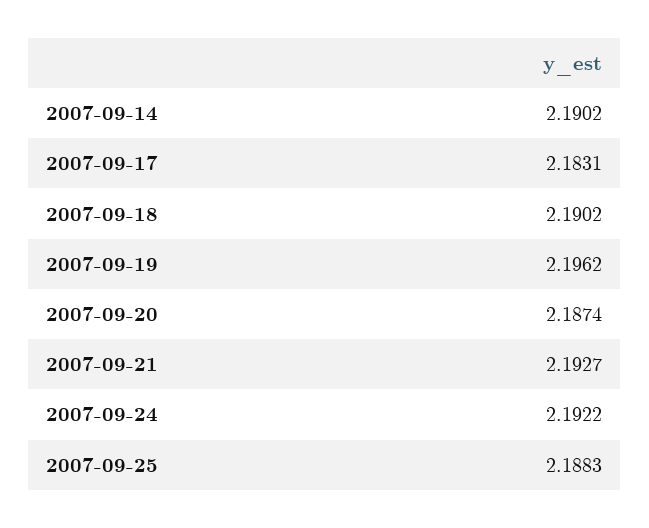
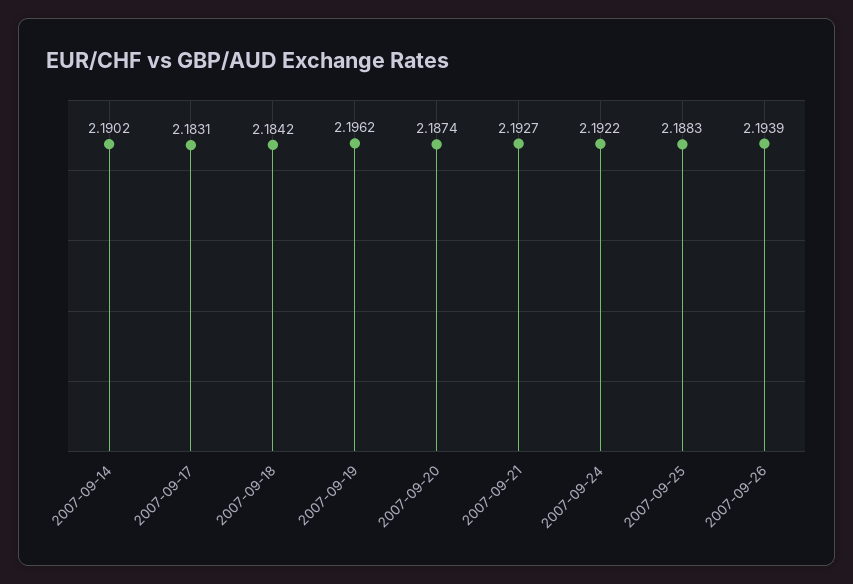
2007-09-18: 2.1902 -> 2.1842
2007-09-26: none -> 2.1939

